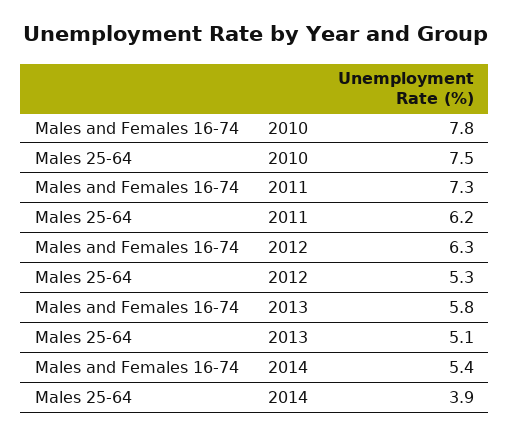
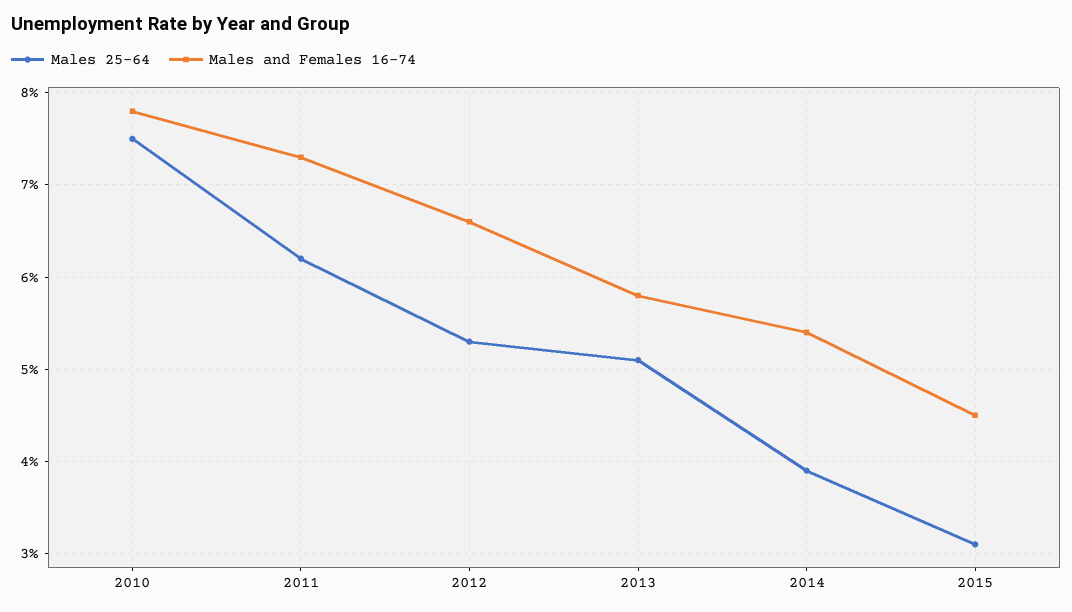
Males and Females 16-74, 2012: 6.3 -> 6.6
Males 25-64, 2015: none -> 3.1
Males and Females 16-74, 2015: none -> 4.5

